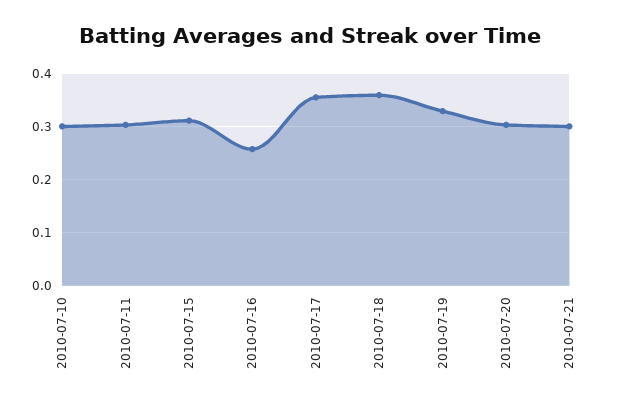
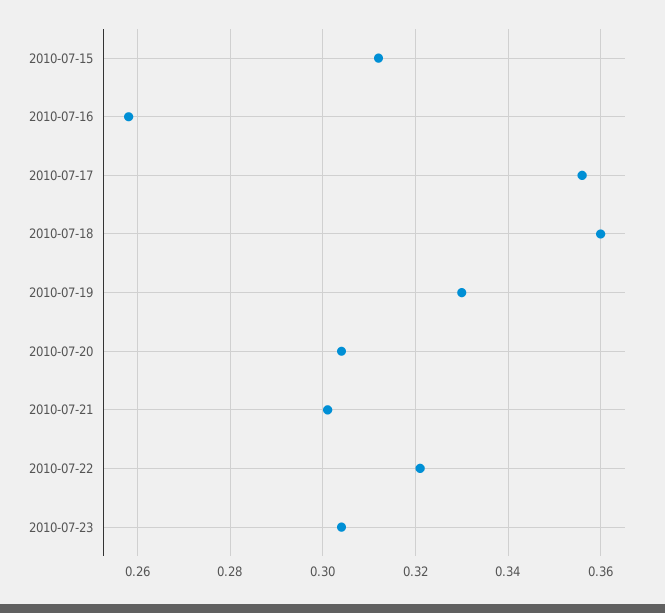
2010-07-10: 0.3 -> none
2010-07-11: 0.3 -> none
2010-07-22: none -> 0.32
2010-07-23: none -> 0.305

